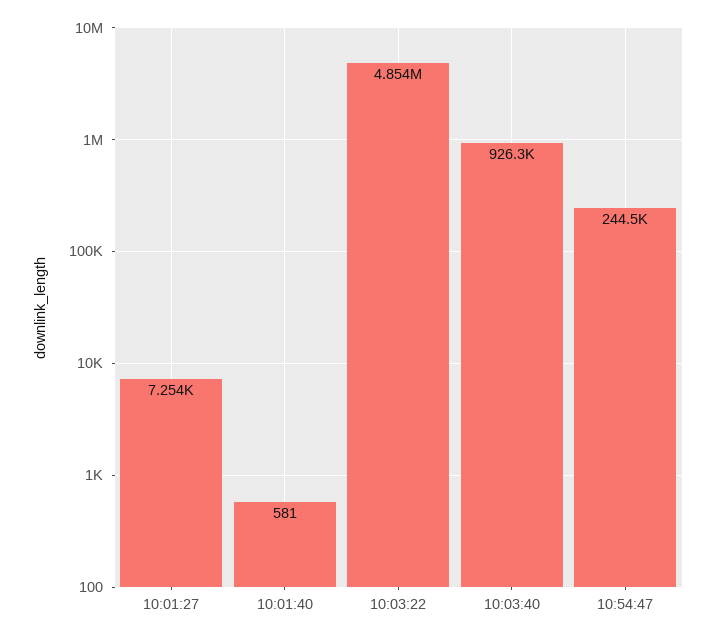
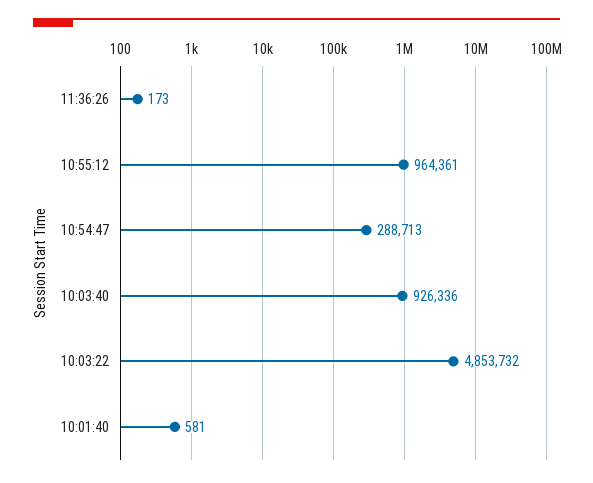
10:01:27: 7254 -> none
10:54:47: 244500 -> 288713
11:36:26: none -> 173
10:55:12: none -> 964361

